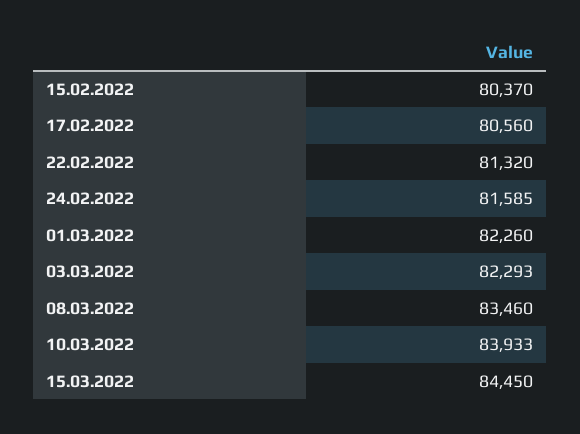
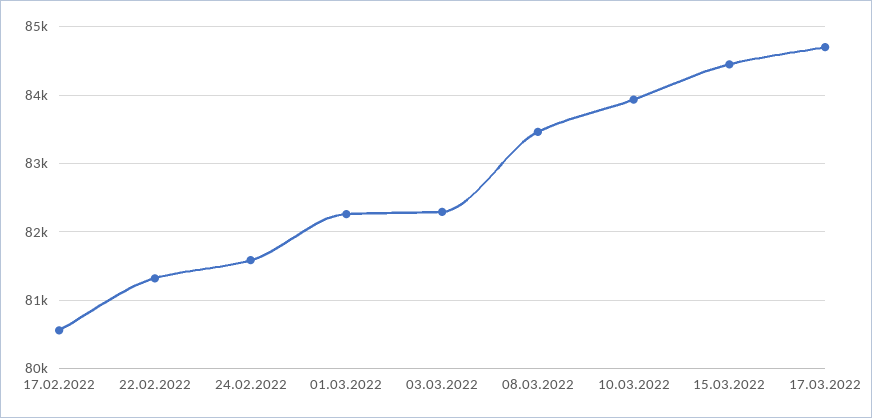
15.02.2022: 80370 -> none
17.03.2022: none -> 84700

